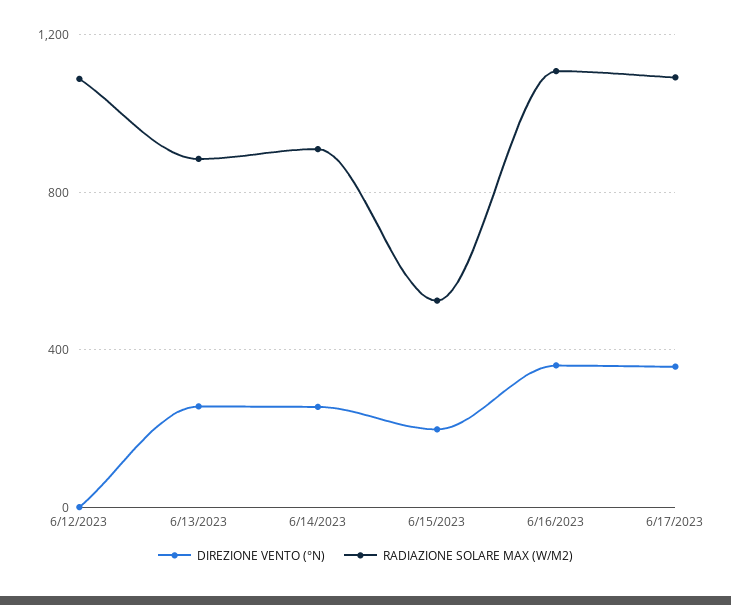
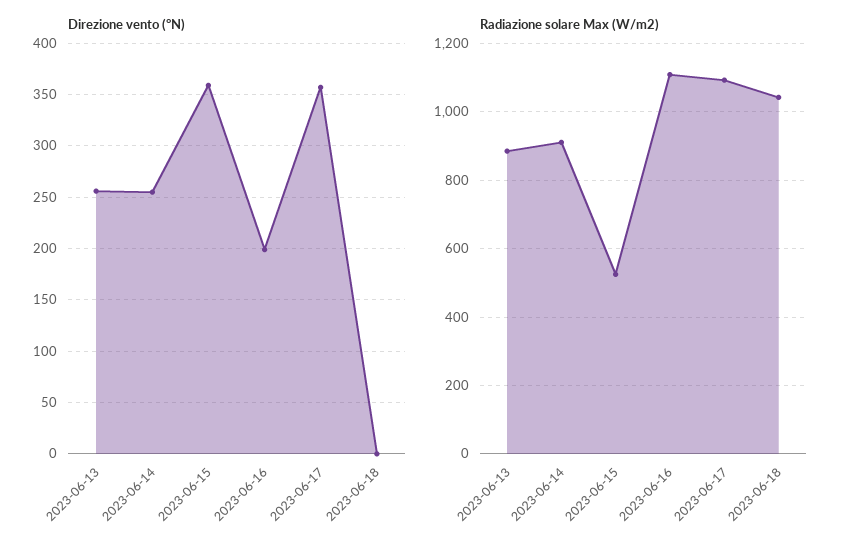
DIREZIONE VENTO (°N), 6/12/2023: 0 -> none
RADIAZIONE SOLARE MAX (W/M2), 6/12/2023: 1100 -> none
DIREZIONE VENTO (°N), 6/15/2023: 200 -> 360
DIREZIONE VENTO (°N), 6/16/2023: 350 -> 200
DIREZIONE VENTO (°N), 2023-06-18: none -> 0
RADIAZIONE SOLARE MAX (W/M2), 2023-06-18: none -> 1040

